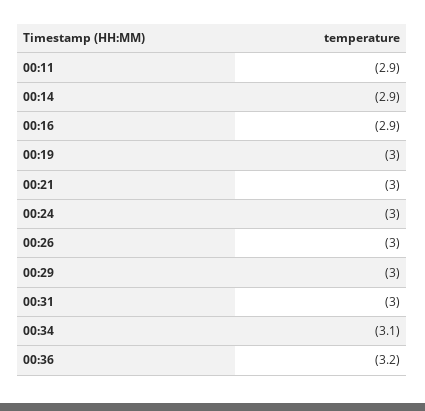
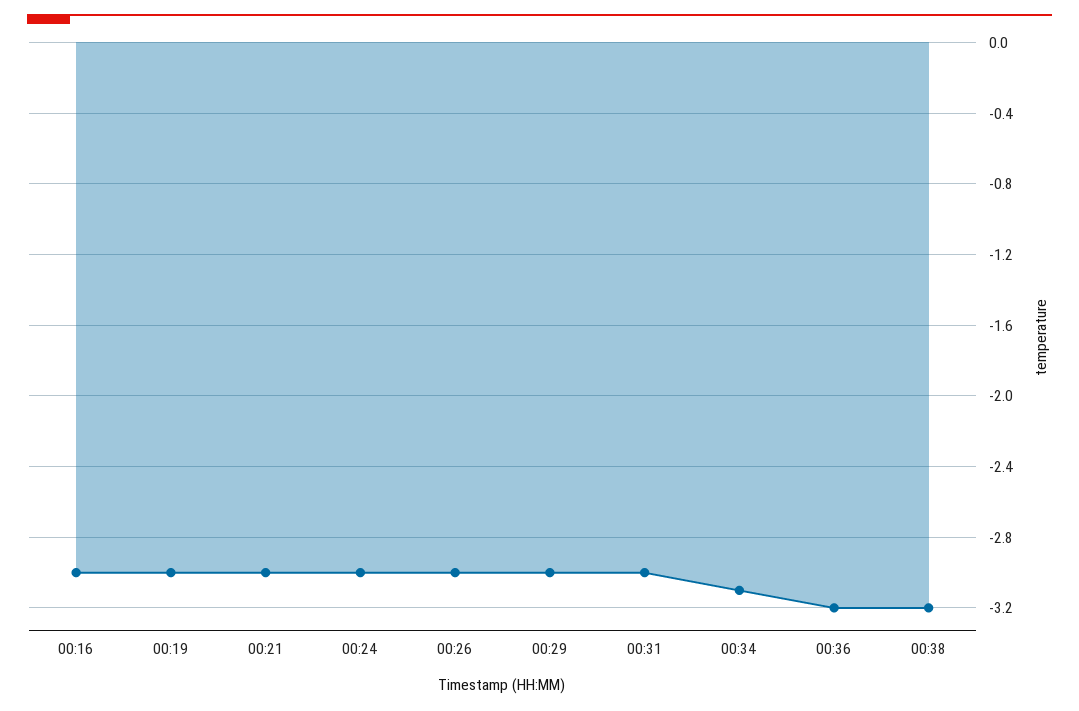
00:11: -2.9 -> none
00:14: -2.9 -> none
00:16: -2.9 -> -3
00:38: none -> -3.2

